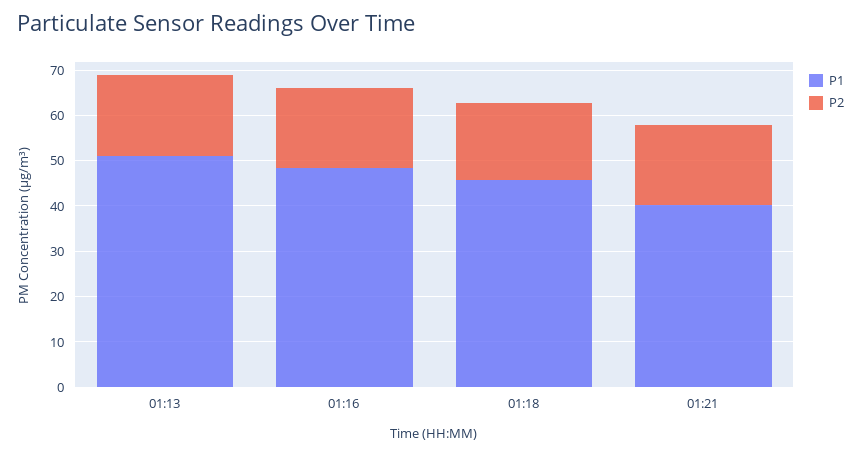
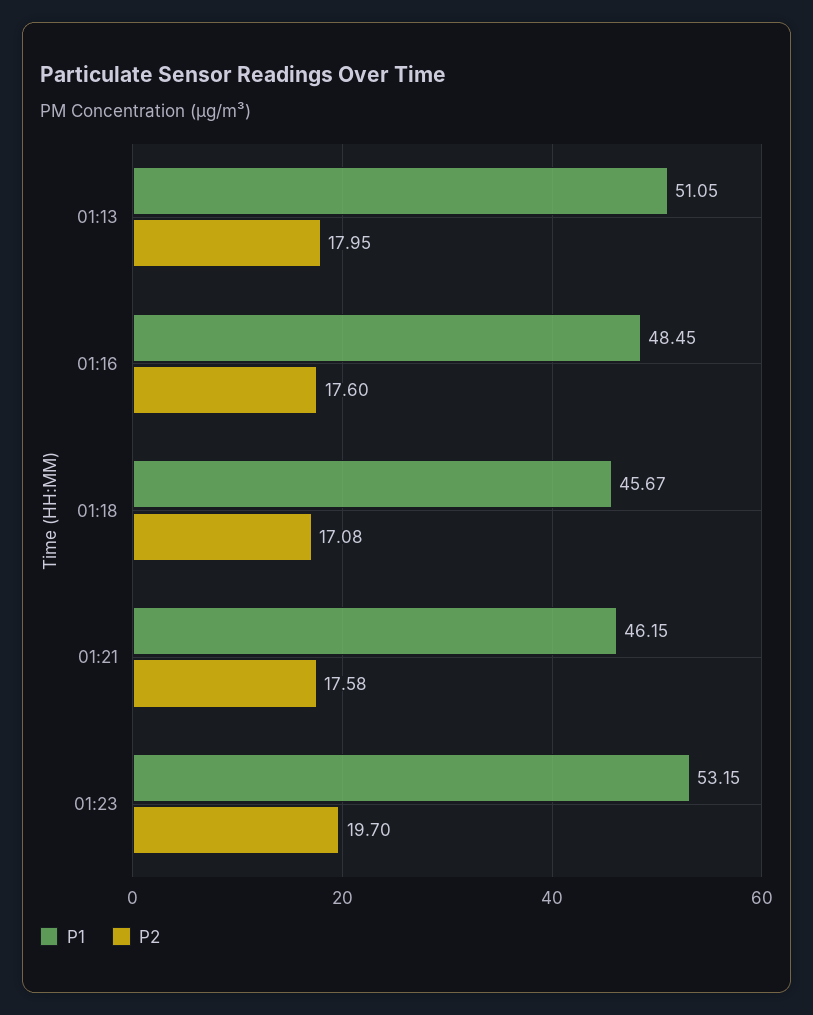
P1, 01:21: 40 -> 46.15
P1, 01:23: none -> 53.15
P2, 01:23: none -> 19.7

